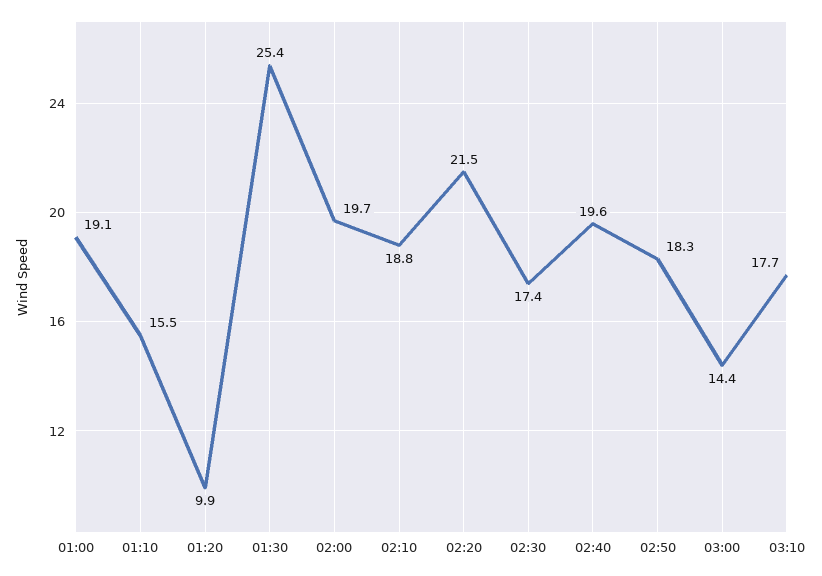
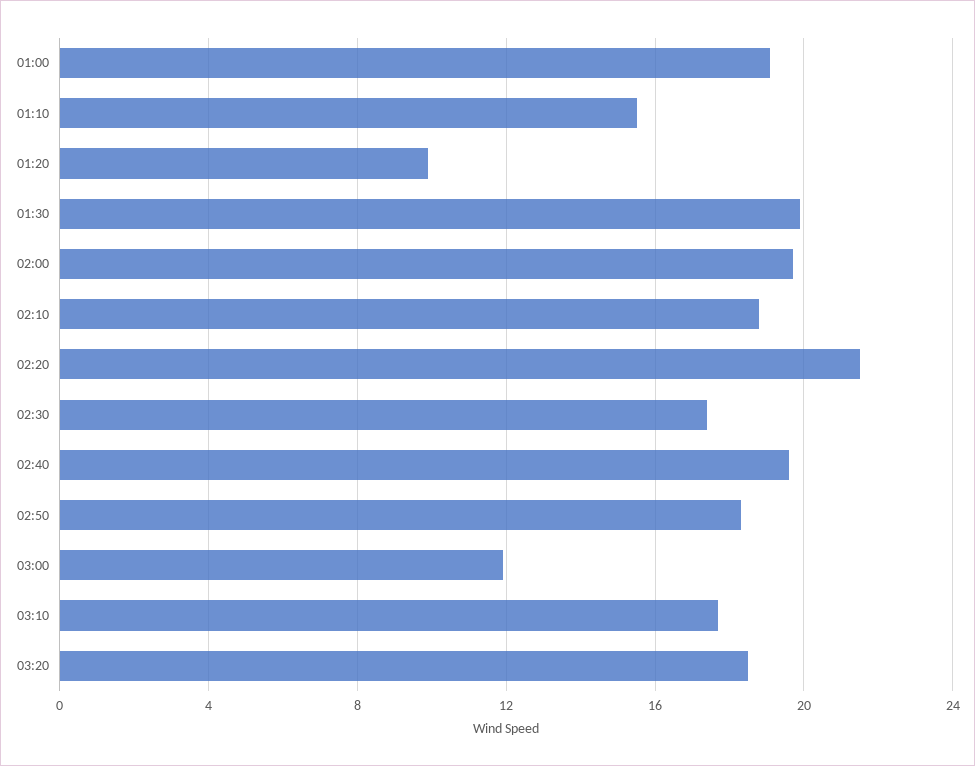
01:30: 25.4 -> 20
03:00: 14.4 -> 12
03:20: none -> 18.5

